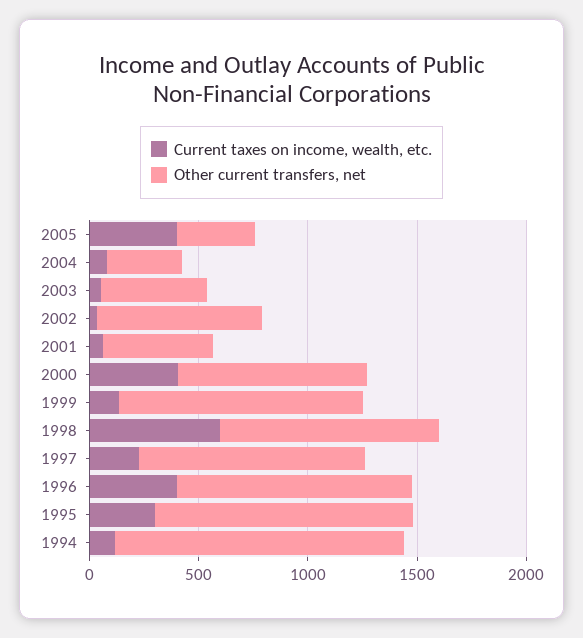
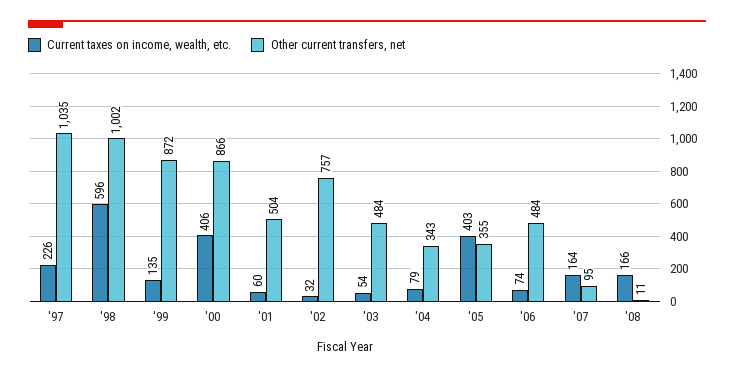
Other current transfers, net, 1999: 1100 -> 872
Current taxes on income, wealth, etc., 1996: 400 -> none
Other current transfers, net, 1996: 1100 -> none
Current taxes on income, wealth, etc., 1995: 300 -> none
Other current transfers, net, 1995: 1200 -> none
Current taxes on income, wealth, etc., 1994: 100 -> none
Other current transfers, net, 1994: 1300 -> none
Current taxes on income, wealth, etc., '06: none -> 74
Other current transfers, net, '06: none -> 484
Current taxes on income, wealth, etc., '07: none -> 164
Other current transfers, net, '07: none -> 95
Current taxes on income, wealth, etc., '08: none -> 166
Other current transfers, net, '08: none -> 11

